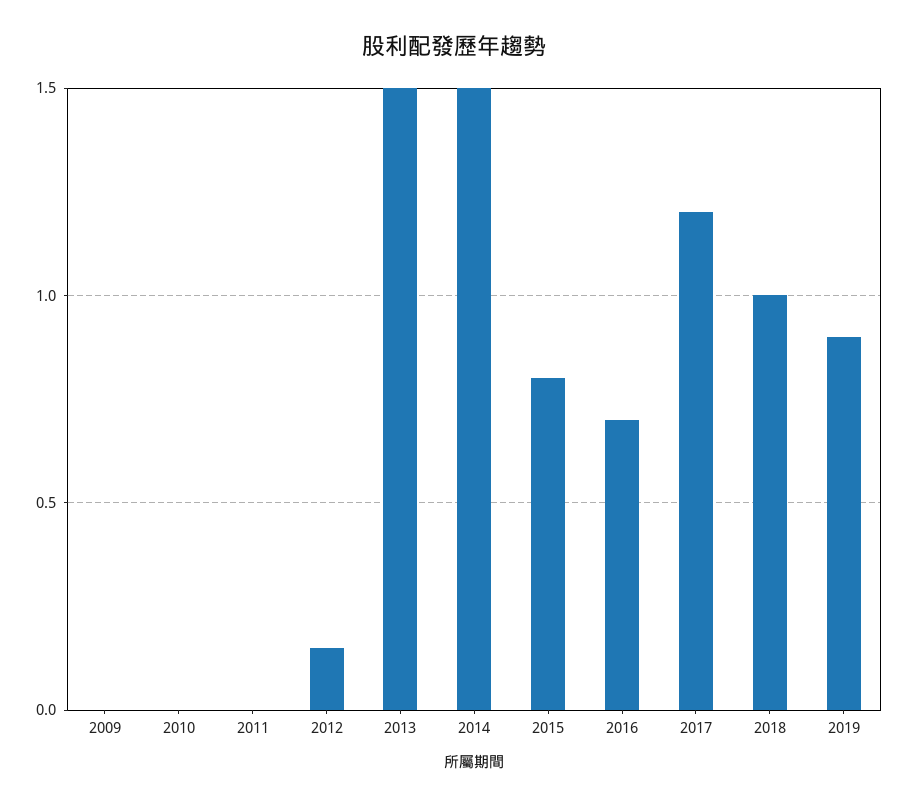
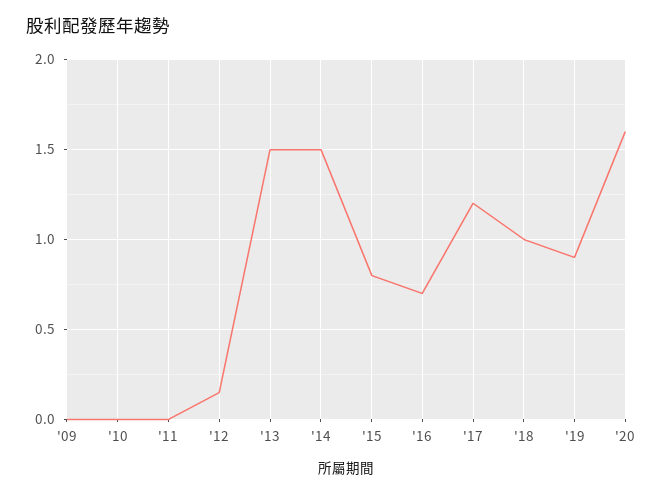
'20: none -> 1.6

